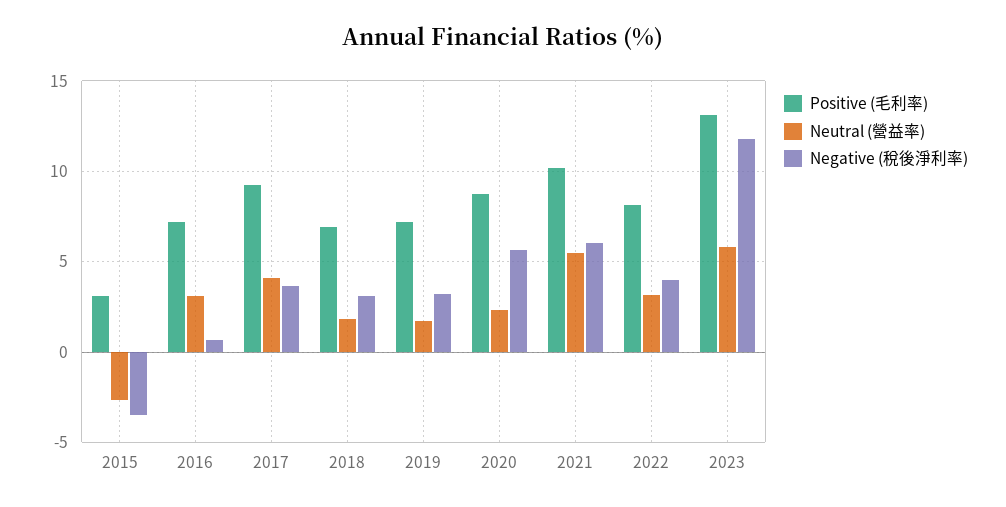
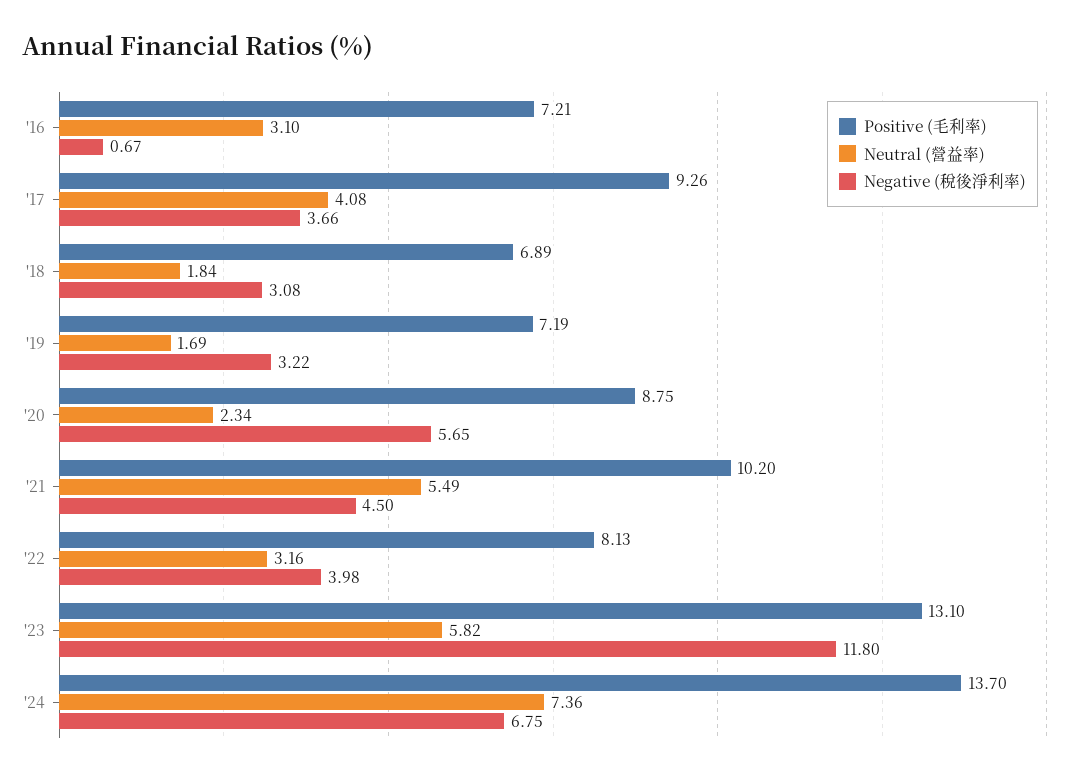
Positive (毛利率), 2015: 3 -> none
Neutral (營益率), 2015: -2.5 -> none
Negative (稅後淨利率), 2015: -3.5 -> none
Negative (稅後淨利率), 2021: 6 -> 4.5
Positive (毛利率), '24: none -> 13.7
Neutral (營益率), '24: none -> 7.36
Negative (稅後淨利率), '24: none -> 6.75

